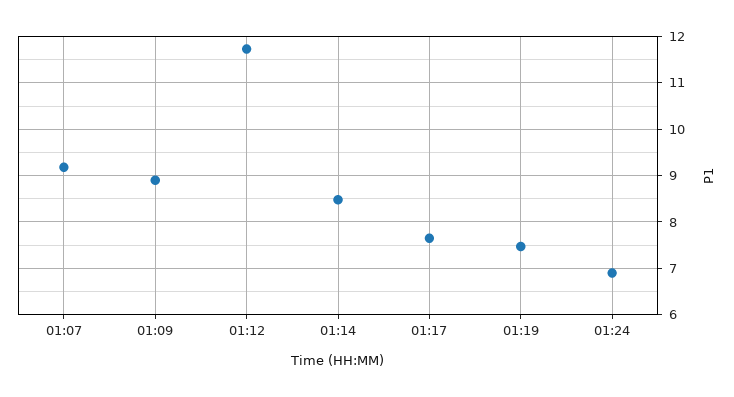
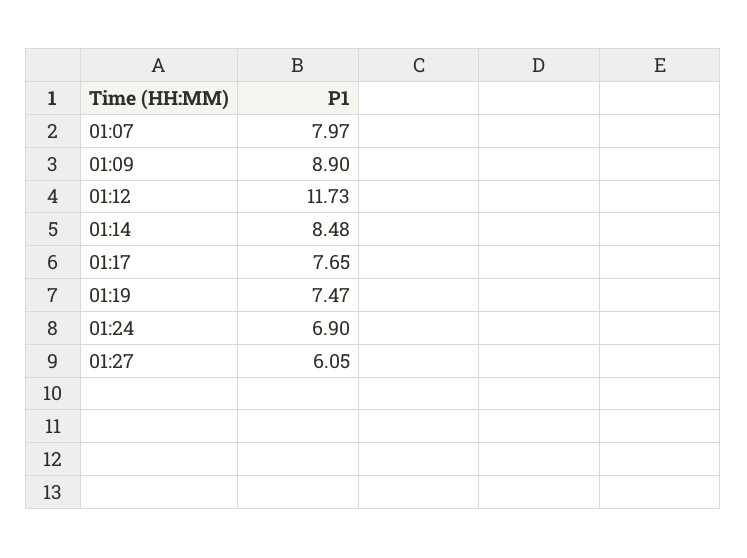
01:07: 9.2 -> 7.97
01:27: none -> 6.05

